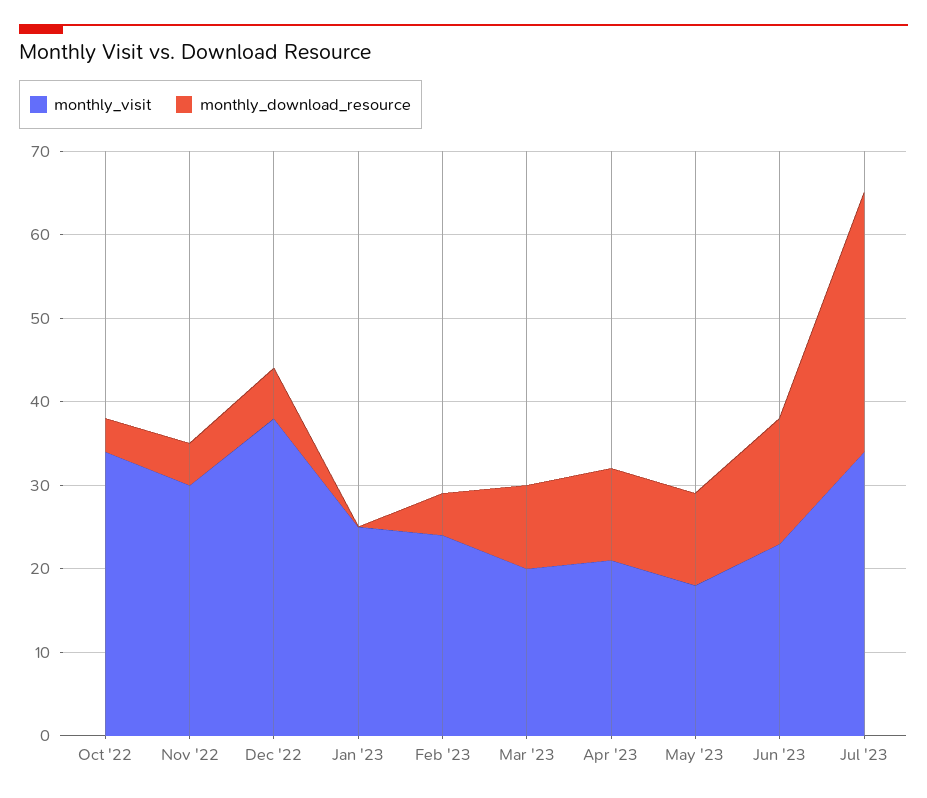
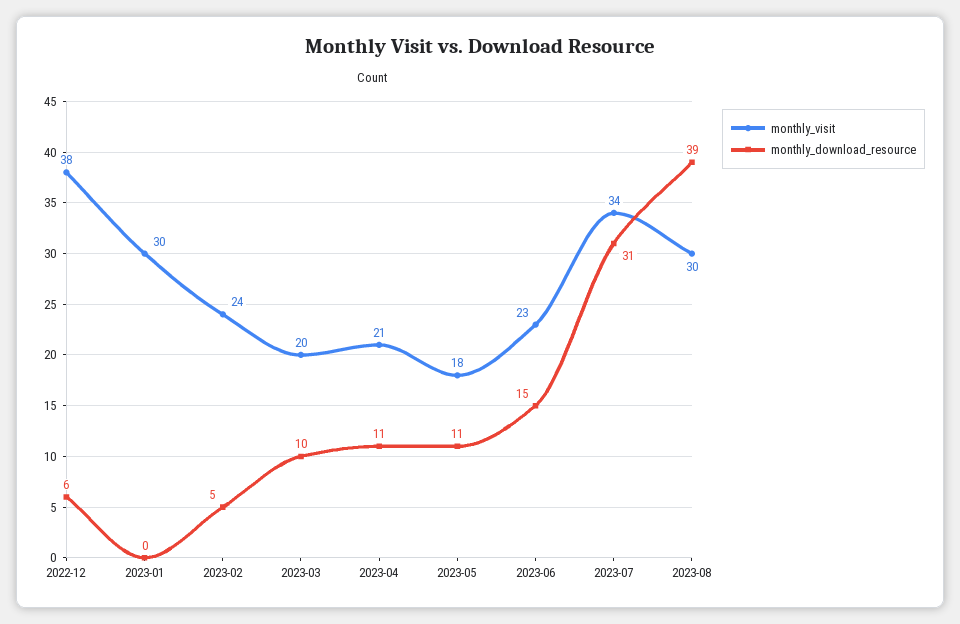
monthly_visit, Oct '22: 34 -> none
monthly_download_resource, Oct '22: 4 -> none
monthly_visit, Nov '22: 30 -> none
monthly_download_resource, Nov '22: 5 -> none
monthly_visit, Jan '23: 25 -> 30
monthly_visit, 2023-08: none -> 30
monthly_download_resource, 2023-08: none -> 39

